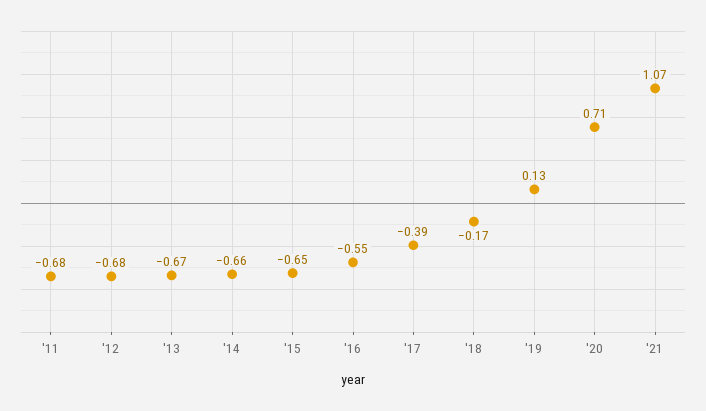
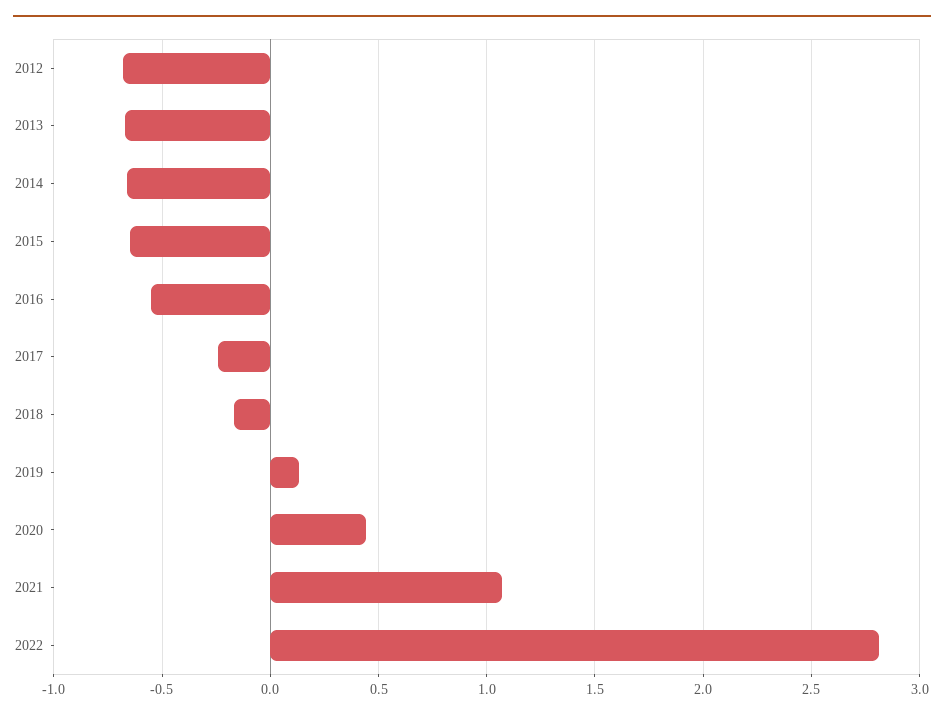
'11: -0.68 -> none
'17: -0.39 -> -0.25
'20: 0.71 -> 0.45
2022: none -> 2.8

